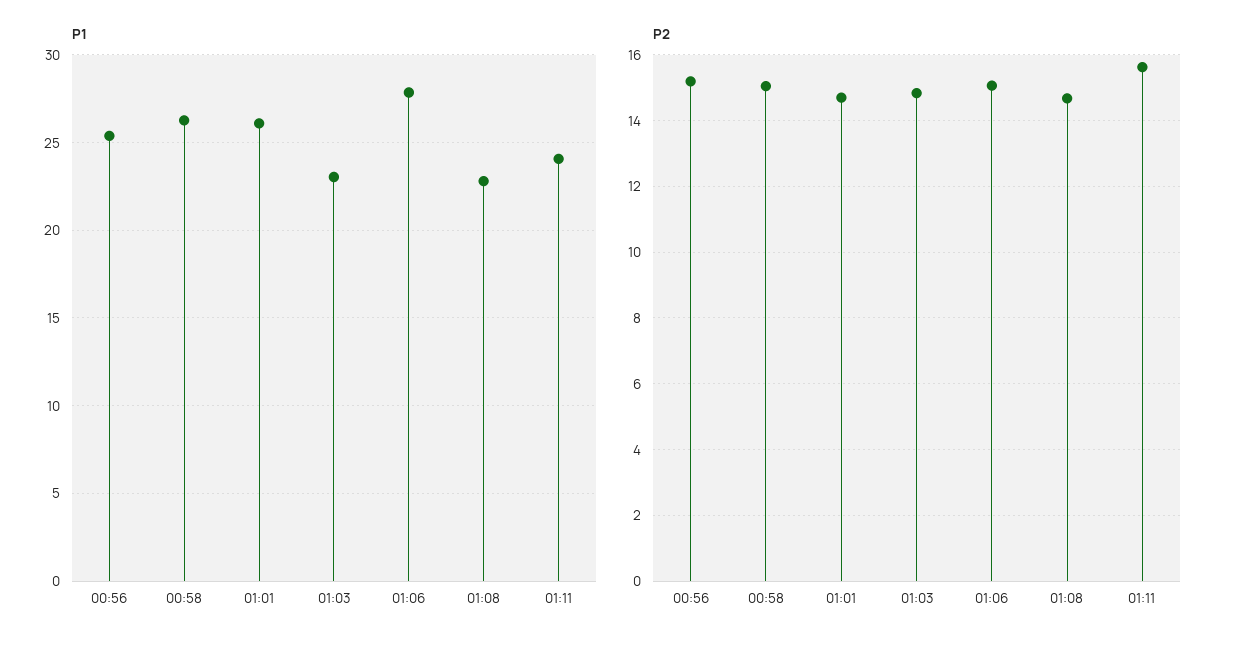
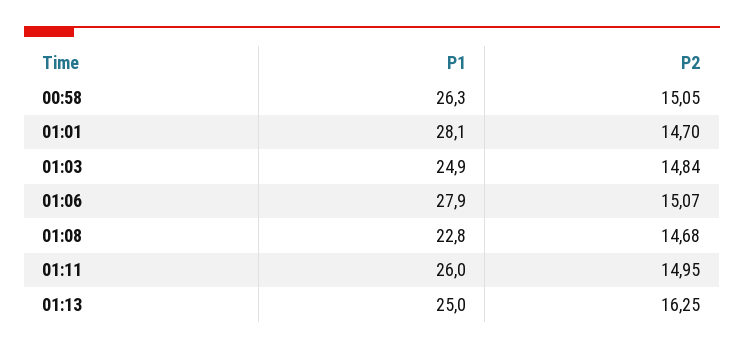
P1, 00:56: 25.5 -> none
P1, 01:01: 26 -> 28.1
P1, 01:03: 23 -> 24.9
P1, 01:11: 24 -> 26
P2, 00:56: 15.2 -> none
P2, 01:11: 15.6 -> 14.95
P1, 01:13: none -> 25
P2, 01:13: none -> 16.25

